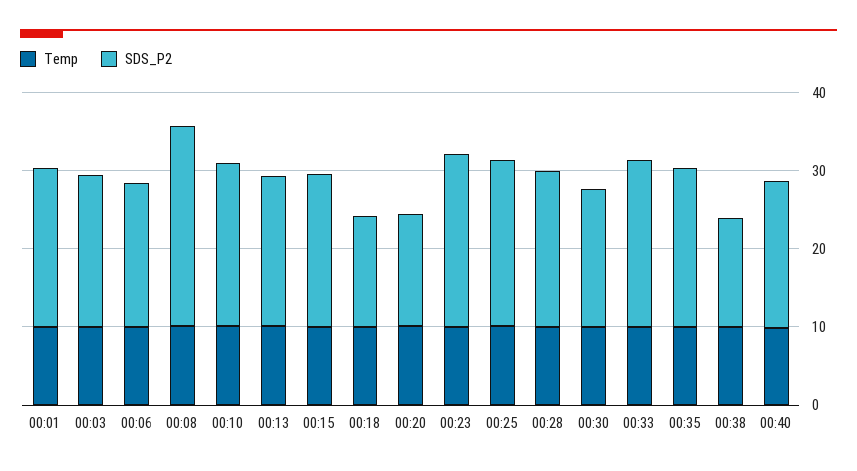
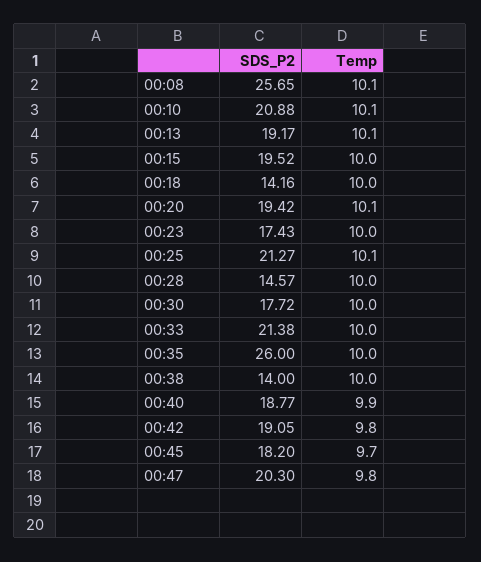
Temp, 00:01: 10 -> none
SDS_P2, 00:01: 20 -> none
Temp, 00:03: 10 -> none
SDS_P2, 00:03: 20 -> none
Temp, 00:06: 10 -> none
SDS_P2, 00:06: 18 -> none
SDS_P2, 00:20: 14 -> 19.42
SDS_P2, 00:23: 22 -> 17.43
SDS_P2, 00:28: 20 -> 14.57
SDS_P2, 00:35: 20 -> 26
SDS_P2, 00:42: none -> 19.05
Temp, 00:42: none -> 9.8
SDS_P2, 00:45: none -> 18.2
Temp, 00:45: none -> 9.7
SDS_P2, 00:47: none -> 20.3
Temp, 00:47: none -> 9.8

